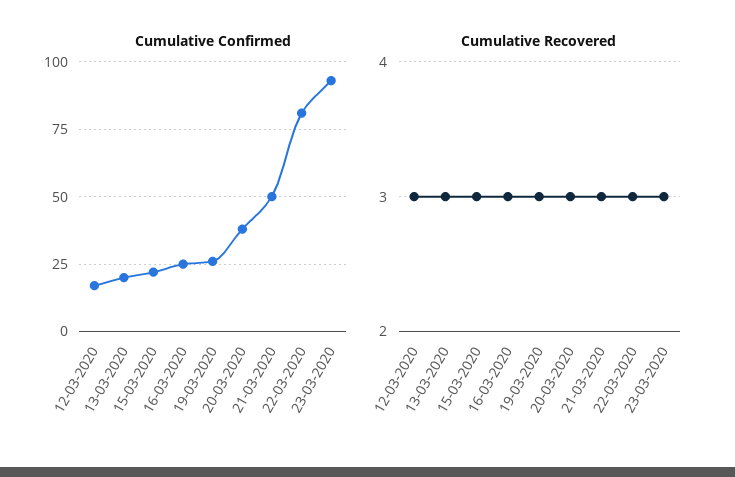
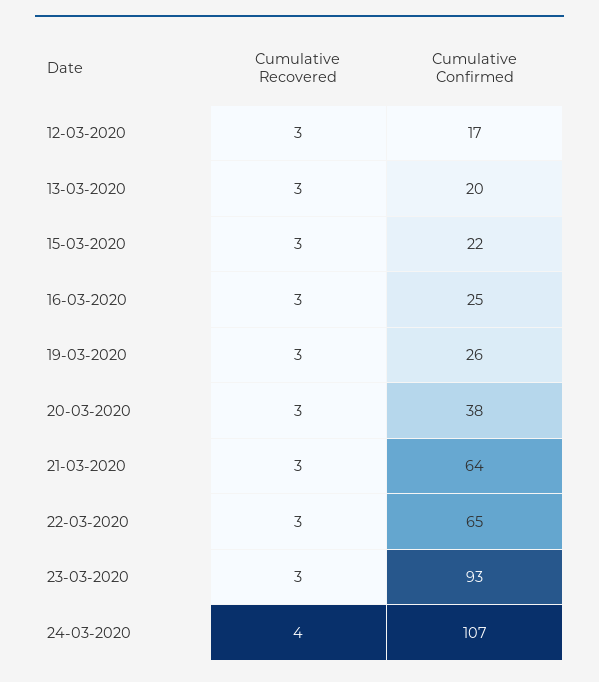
Cumulative Confirmed, 21-03-2020: 50 -> 64
Cumulative Confirmed, 22-03-2020: 80 -> 65
Cumulative Recovered, 24-03-2020: none -> 4
Cumulative Confirmed, 24-03-2020: none -> 107

